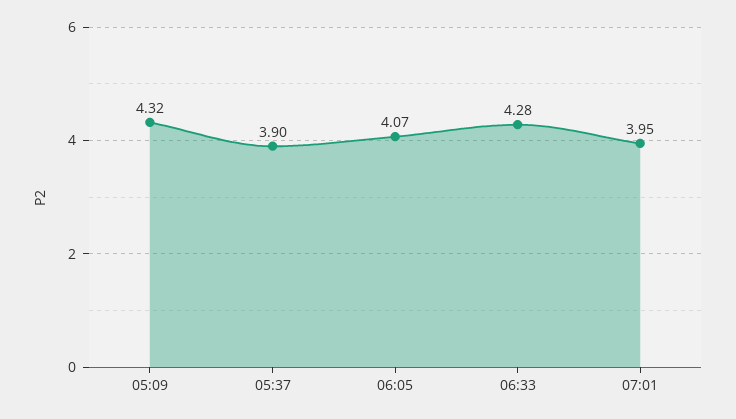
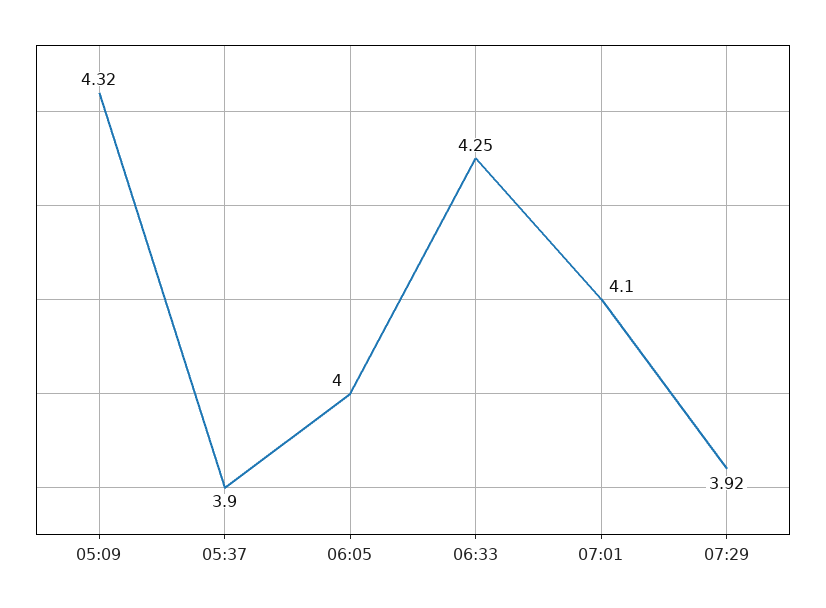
06:05: 4.07 -> 4
06:33: 4.28 -> 4.25
07:01: 3.95 -> 4.1
07:29: none -> 3.92

